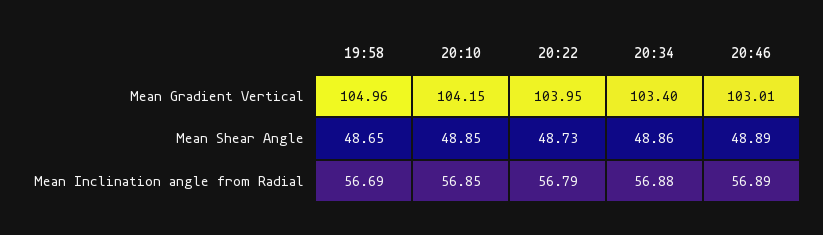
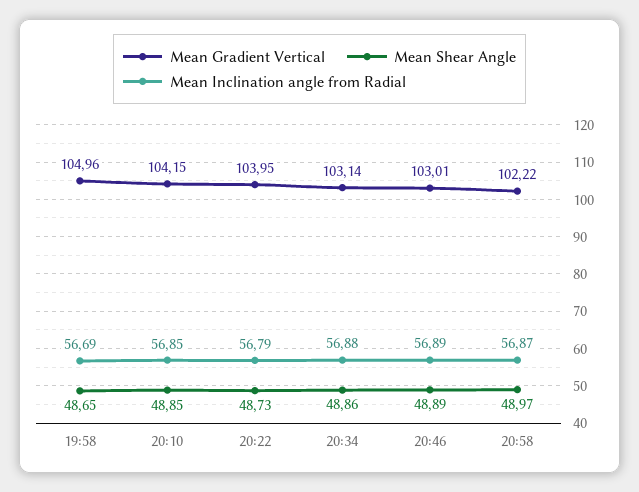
Mean Gradient Vertical, 20:34: 103.4 -> 103.14
Mean Gradient Vertical, 20:58: none -> 102.22
Mean Shear Angle, 20:58: none -> 48.97
Mean Inclination angle from Radial, 20:58: none -> 56.87

